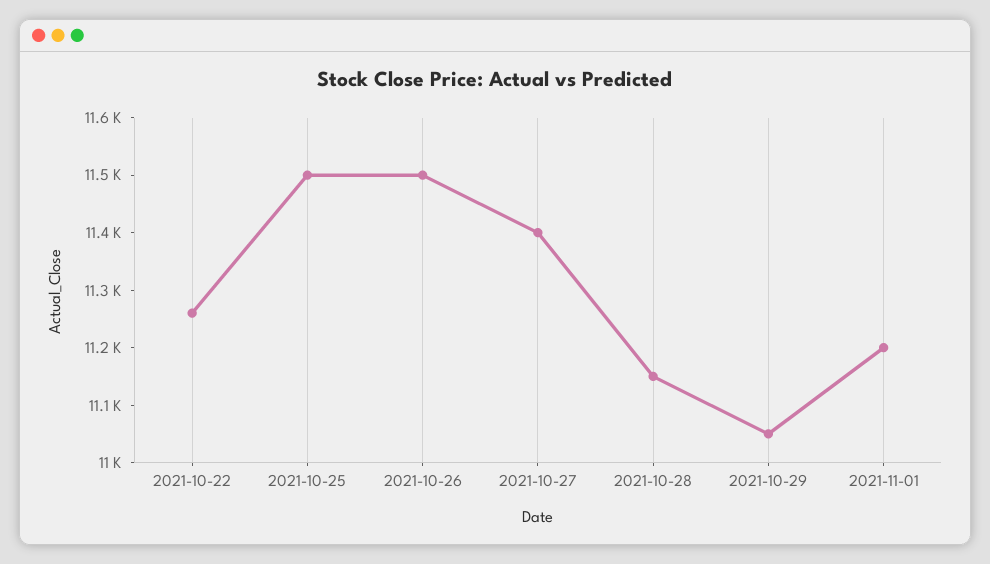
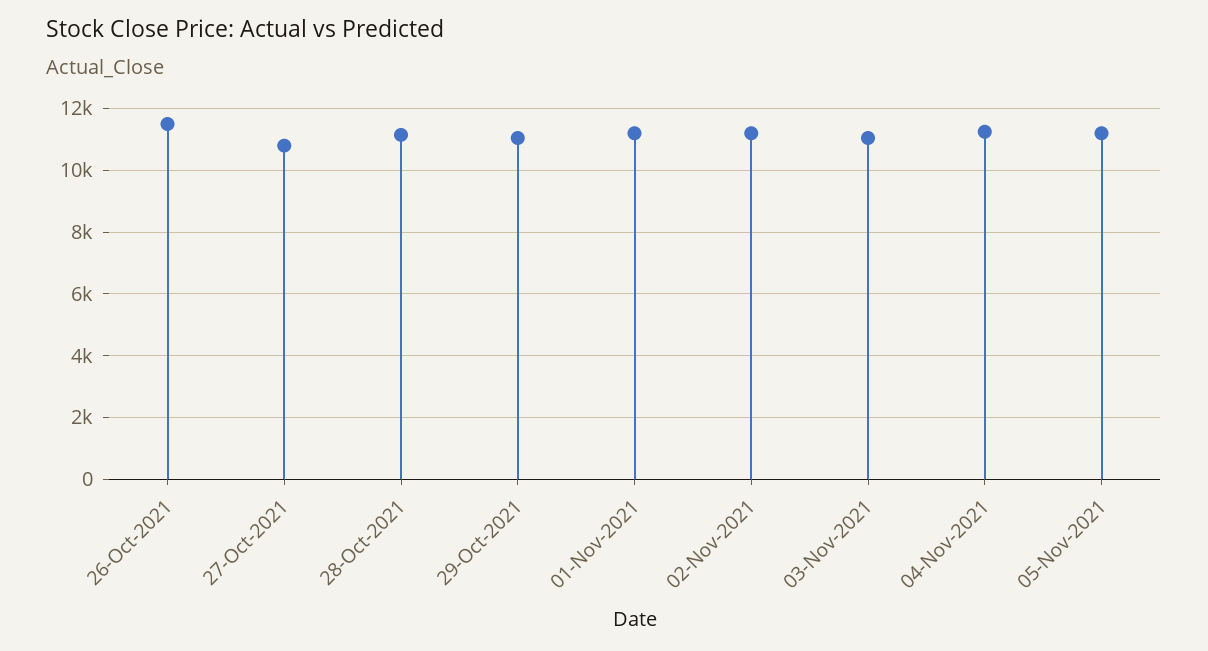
2021-10-22: 11260 -> none
2021-10-25: 11500 -> none
2021-10-27: 11400 -> 10800
02-Nov-2021: none -> 11200
03-Nov-2021: none -> 11000
04-Nov-2021: none -> 11200
05-Nov-2021: none -> 11200

